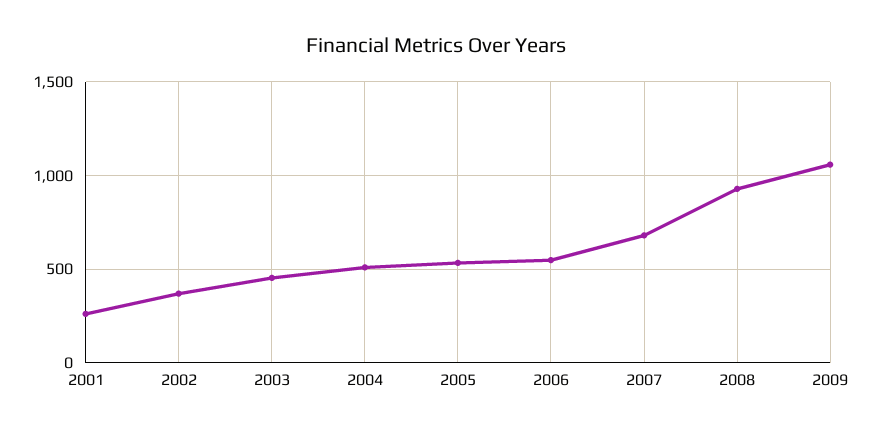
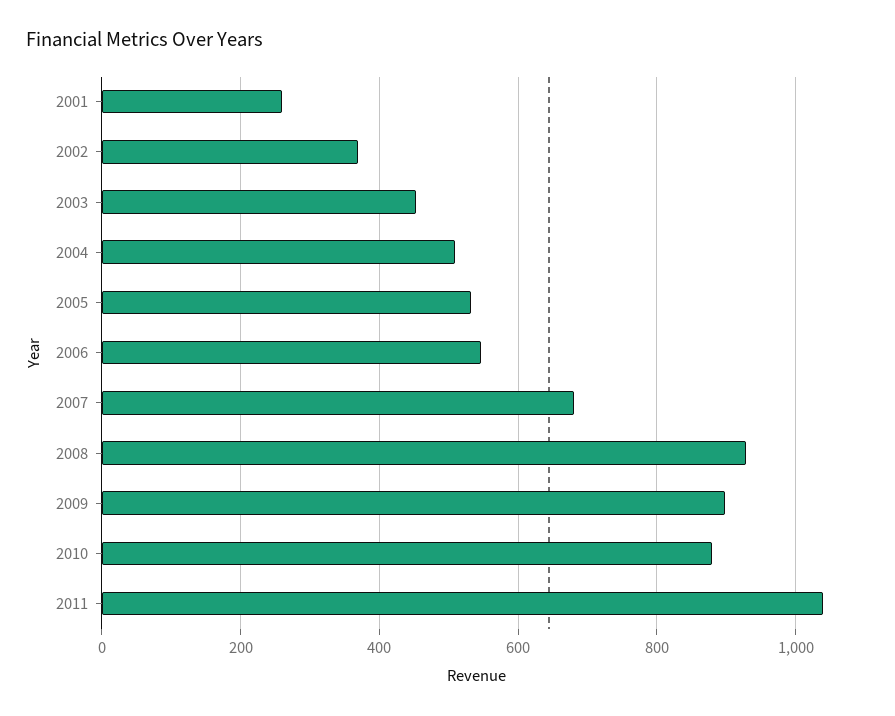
2009: 1050 -> 900
2010: none -> 880
2011: none -> 1040

